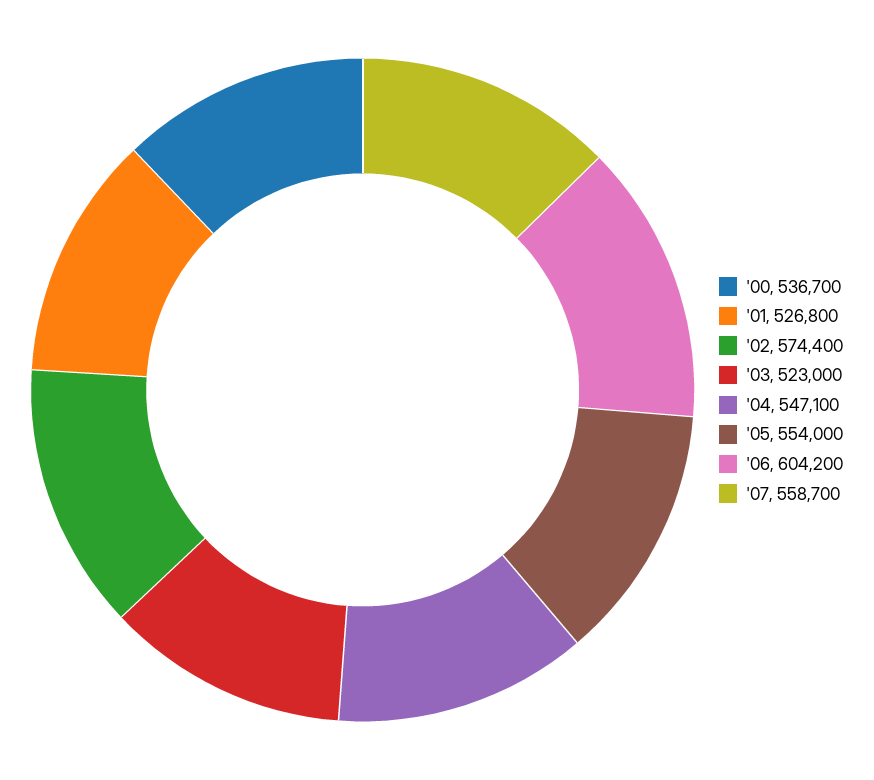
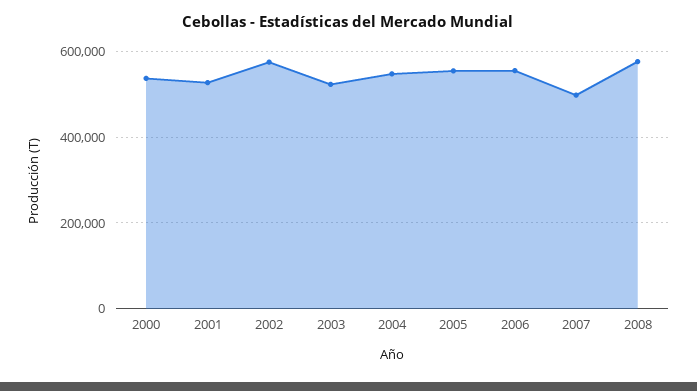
'06: 604200 -> 560000
'07: 558700 -> 500000
2008: none -> 580000

